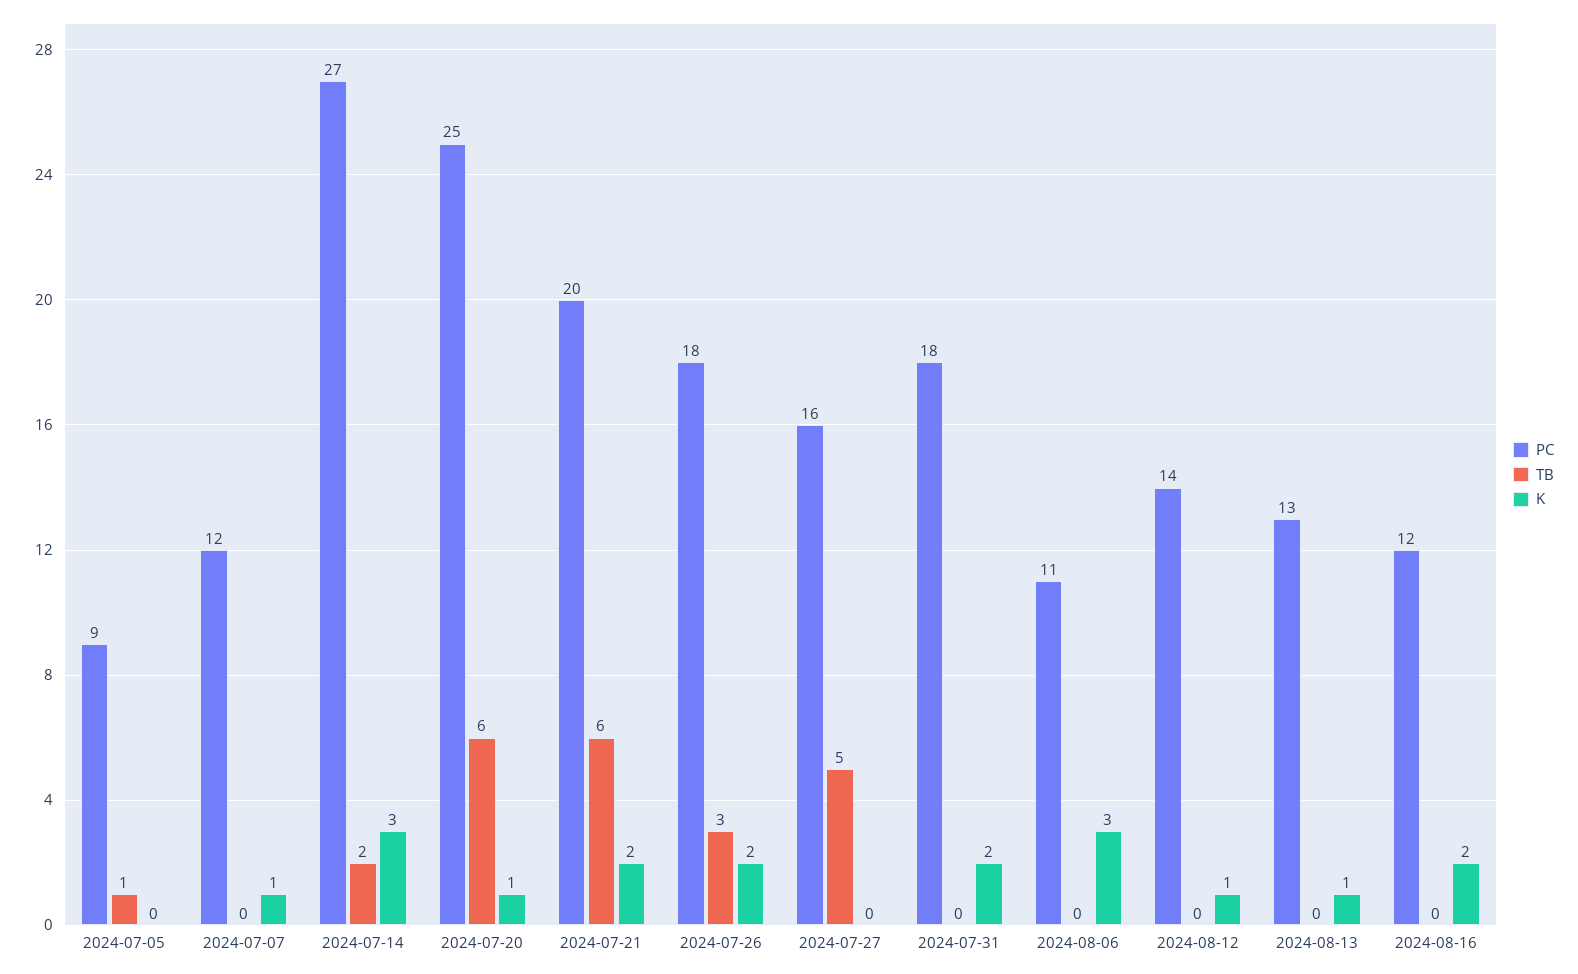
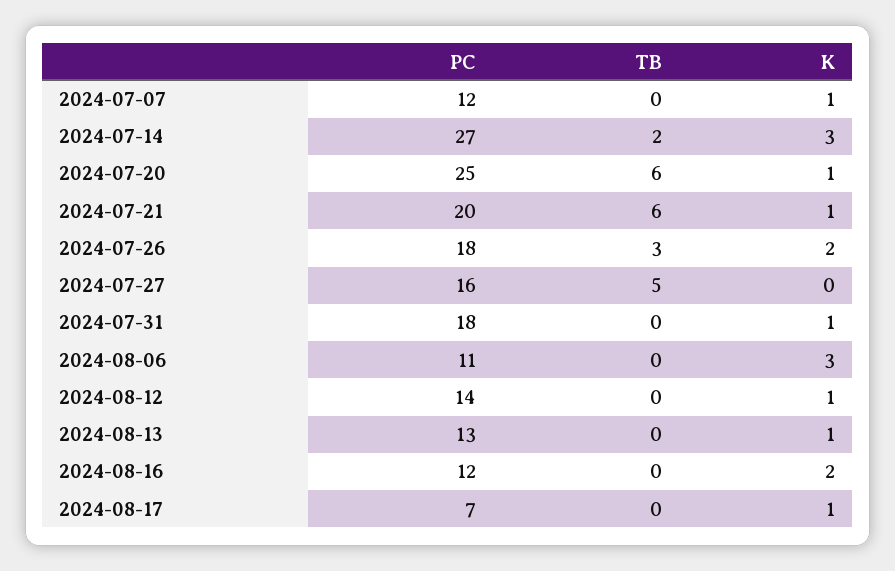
PC, 2024-07-05: 9 -> none
TB, 2024-07-05: 1 -> none
K, 2024-07-05: 0 -> none
K, 2024-07-21: 2 -> 1
K, 2024-07-31: 2 -> 1
PC, 2024-08-17: none -> 7
TB, 2024-08-17: none -> 0
K, 2024-08-17: none -> 1

